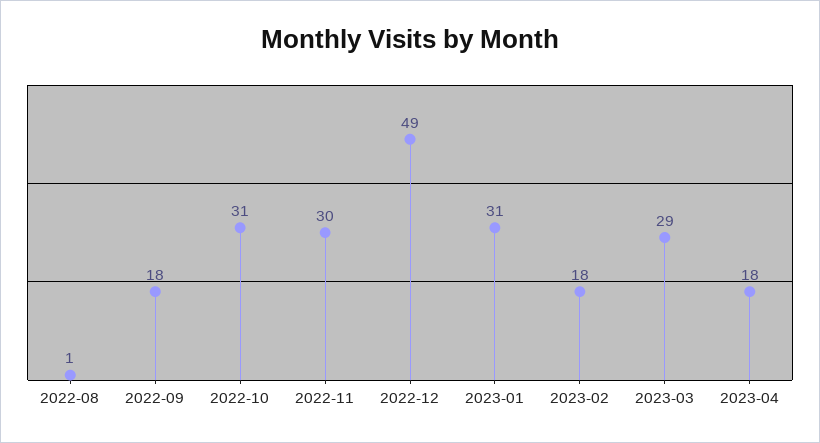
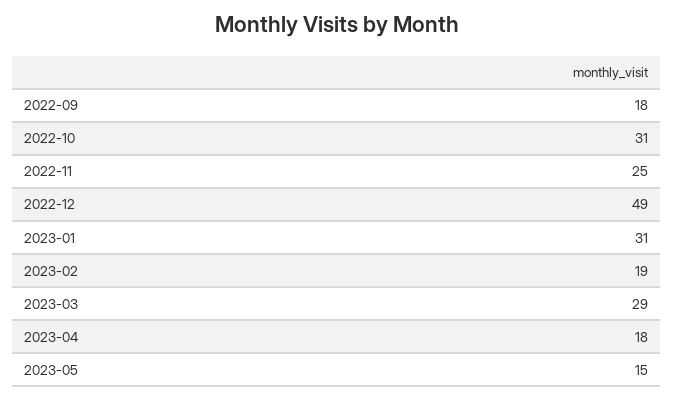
2022-08: 1 -> none
2022-11: 30 -> 25
2023-02: 18 -> 19
2023-05: none -> 15

